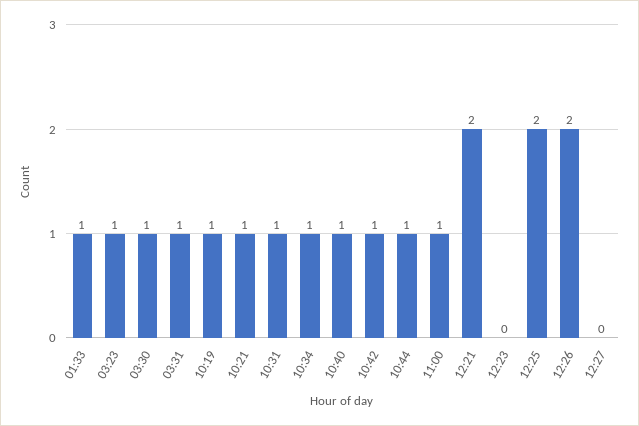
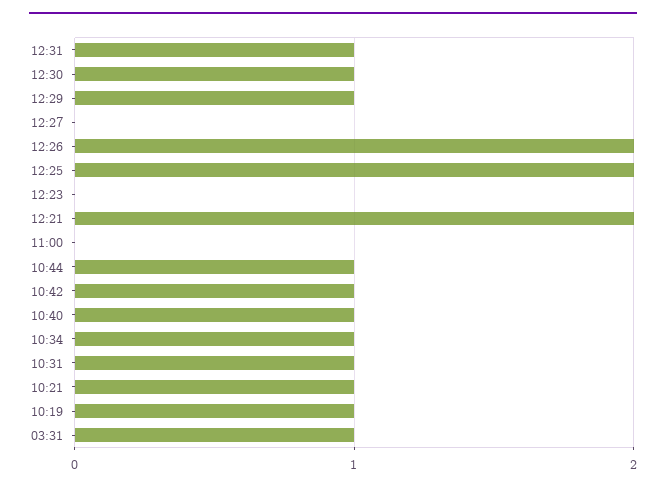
01:33: 1 -> none
03:23: 1 -> none
03:30: 1 -> none
11:00: 1 -> 0
12:31: none -> 1
12:30: none -> 1
12:29: none -> 1

